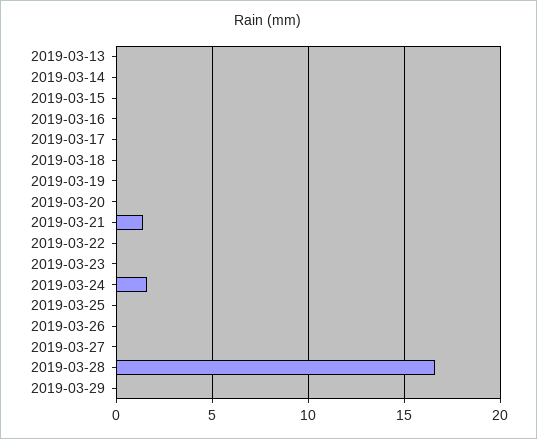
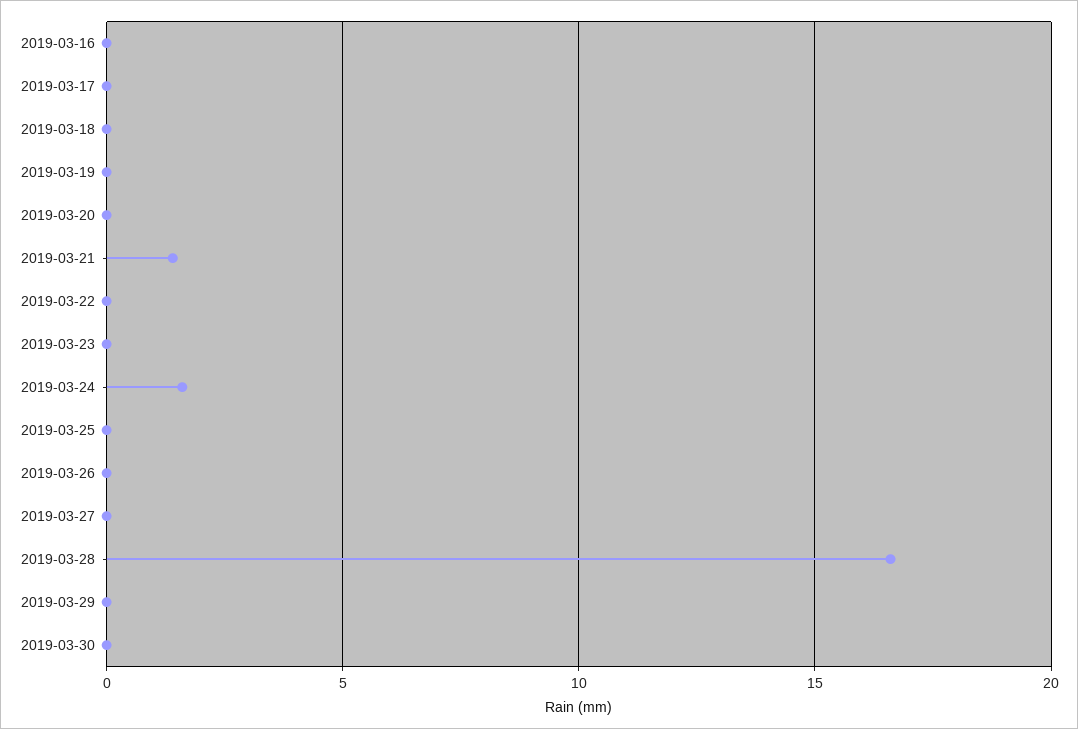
2019-03-13: 0 -> none
2019-03-14: 0 -> none
2019-03-15: 0 -> none
2019-03-30: none -> 0

